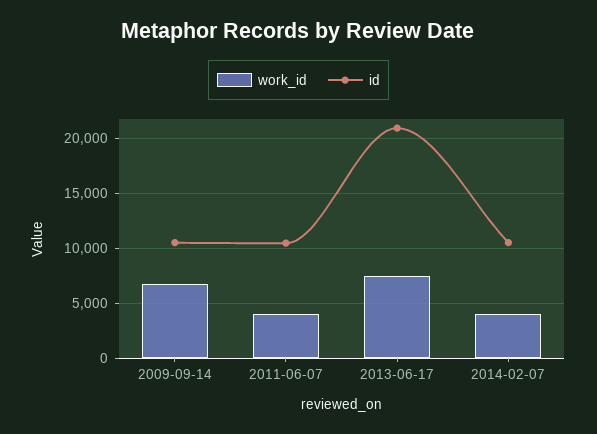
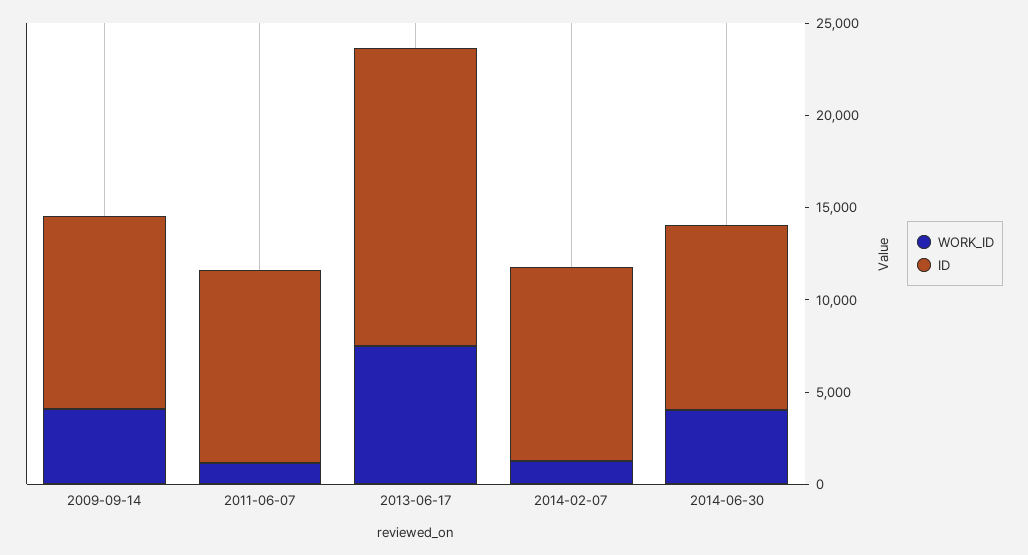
work_id, 2009-09-14: 7000 -> 4000
work_id, 2011-06-07: 4000 -> 1000
id, 2013-06-17: 21000 -> 16000
work_id, 2014-02-07: 4000 -> 1000
work_id, 2014-06-30: none -> 4000
id, 2014-06-30: none -> 10000

